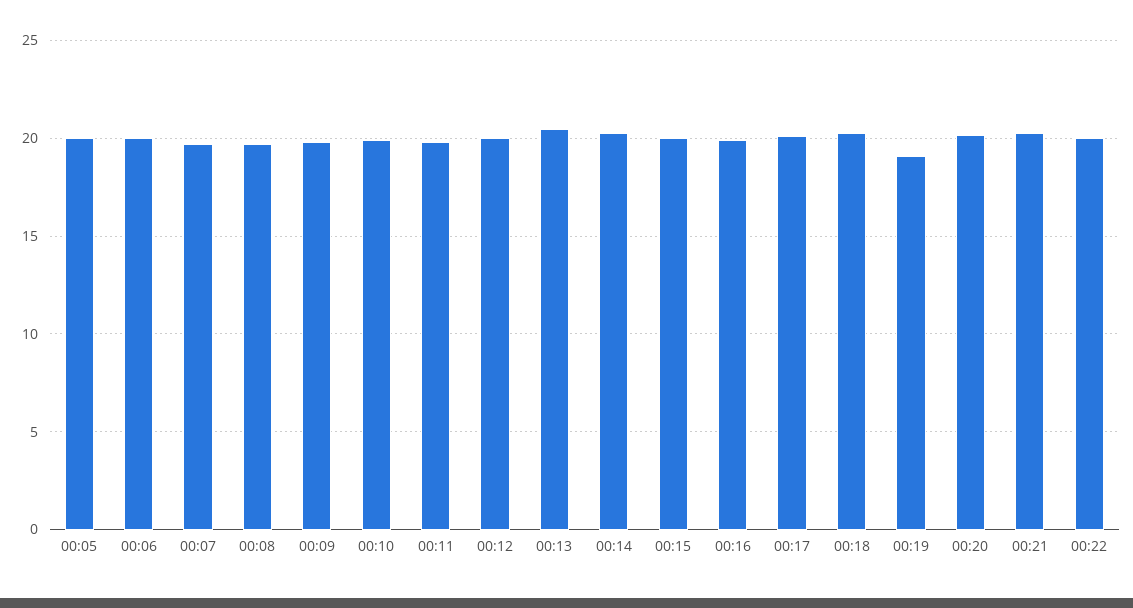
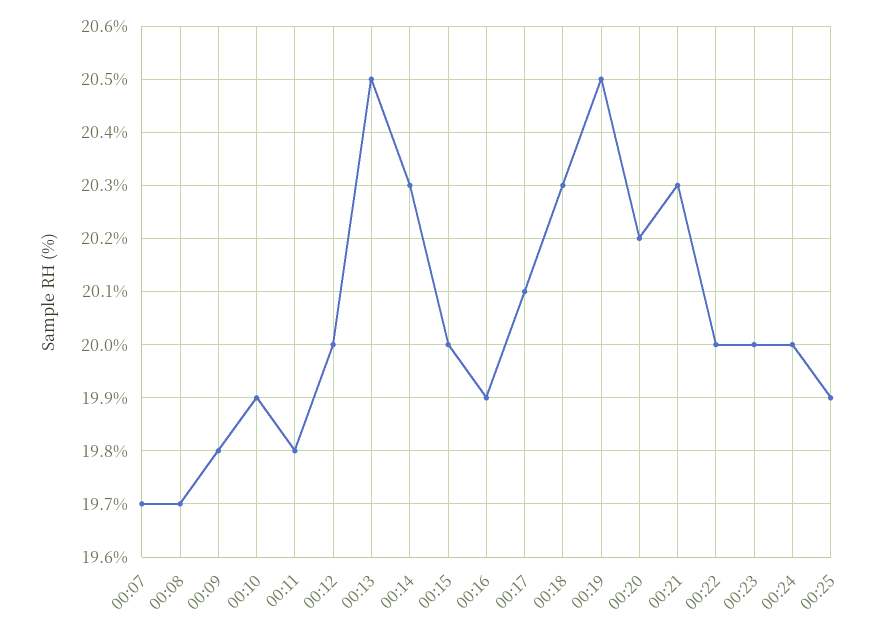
00:05: 20 -> none
00:06: 20 -> none
00:19: 19 -> 20.5
00:23: none -> 20
00:24: none -> 20
00:25: none -> 19.9

